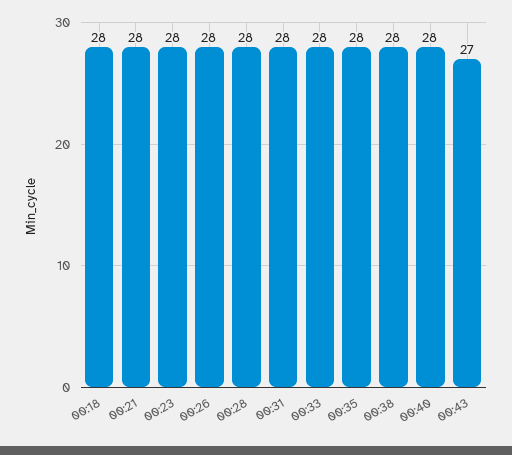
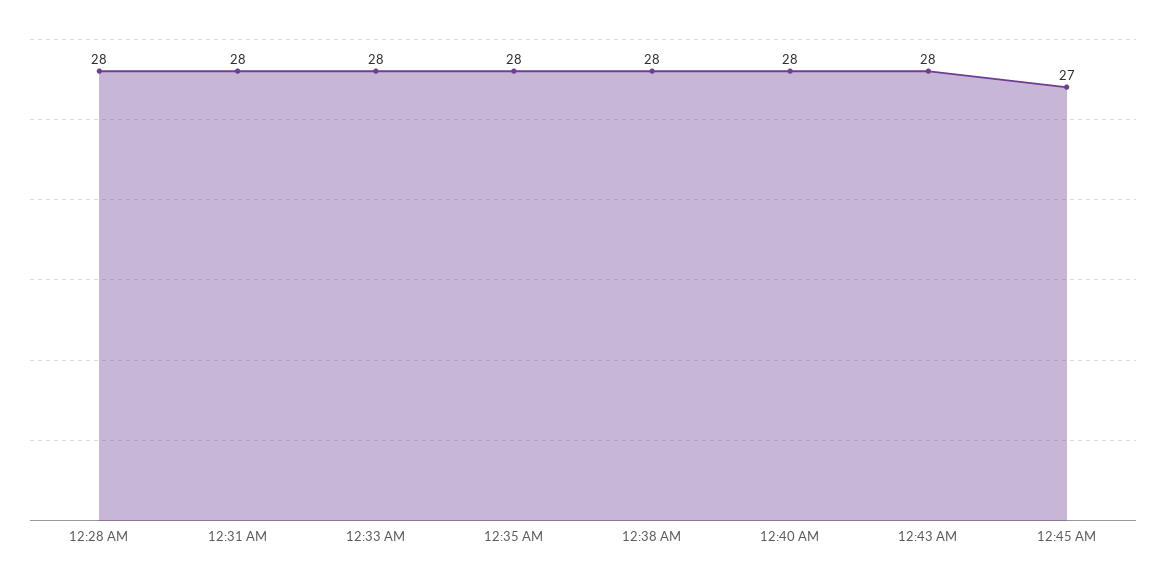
00:18: 28 -> none
00:21: 28 -> none
00:23: 28 -> none
00:26: 28 -> none
00:43: 27 -> 28
12:45 AM: none -> 27

